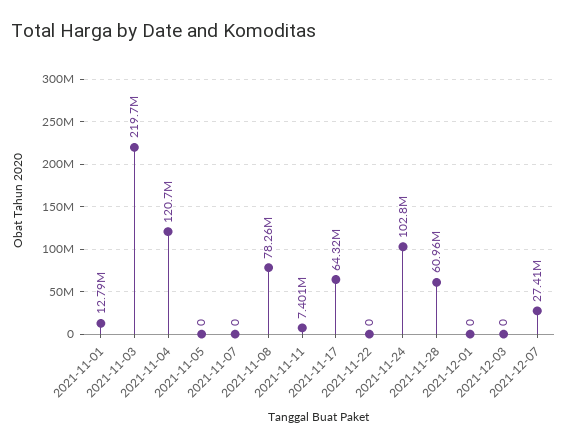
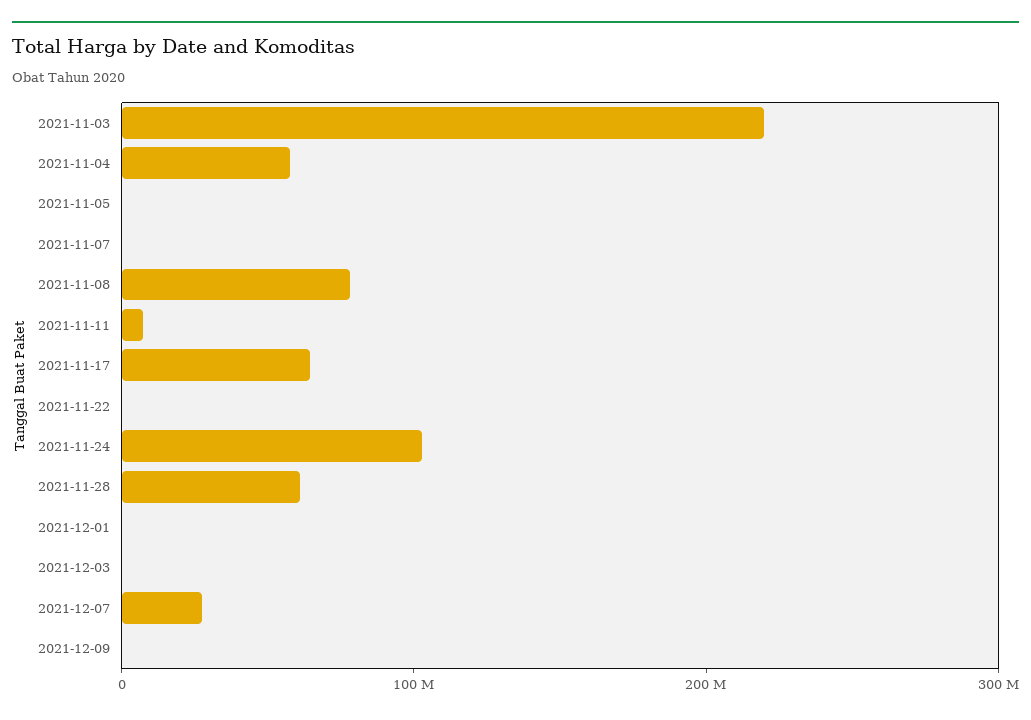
2021-11-01: 12790000 -> none
2021-11-04: 120700000 -> 60000000
2021-12-09: none -> 0

